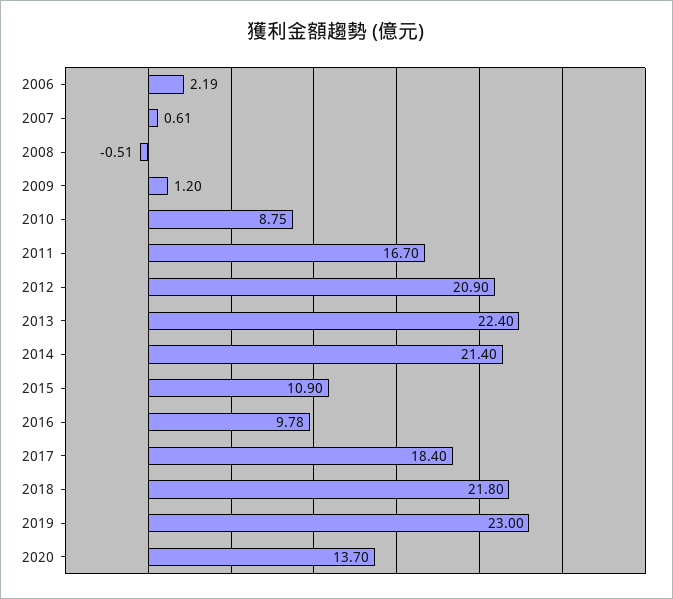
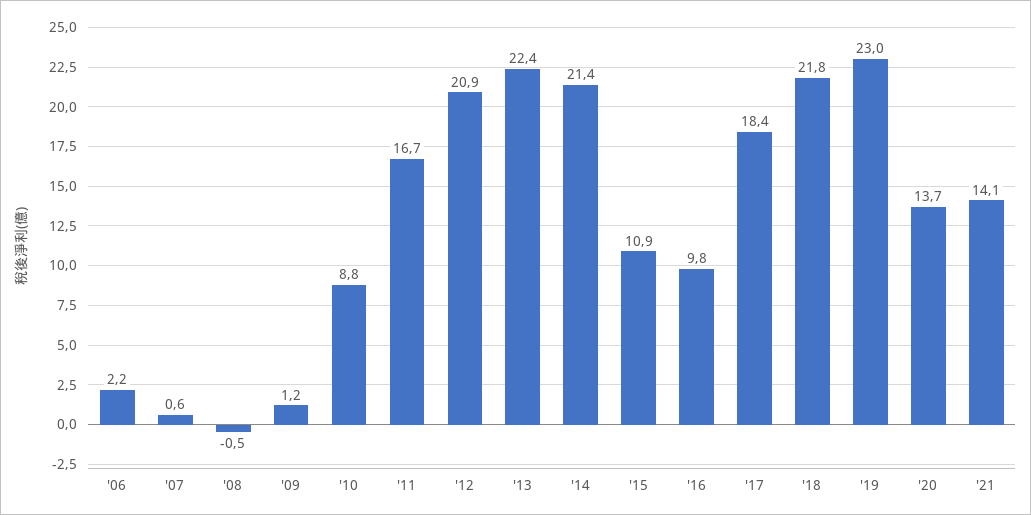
'21: none -> 14.1

